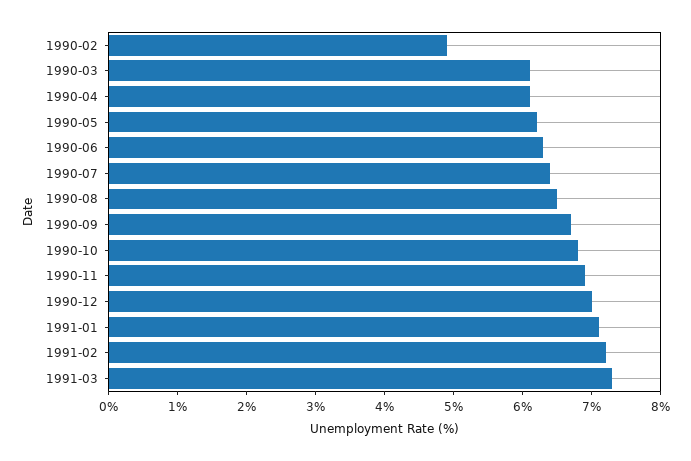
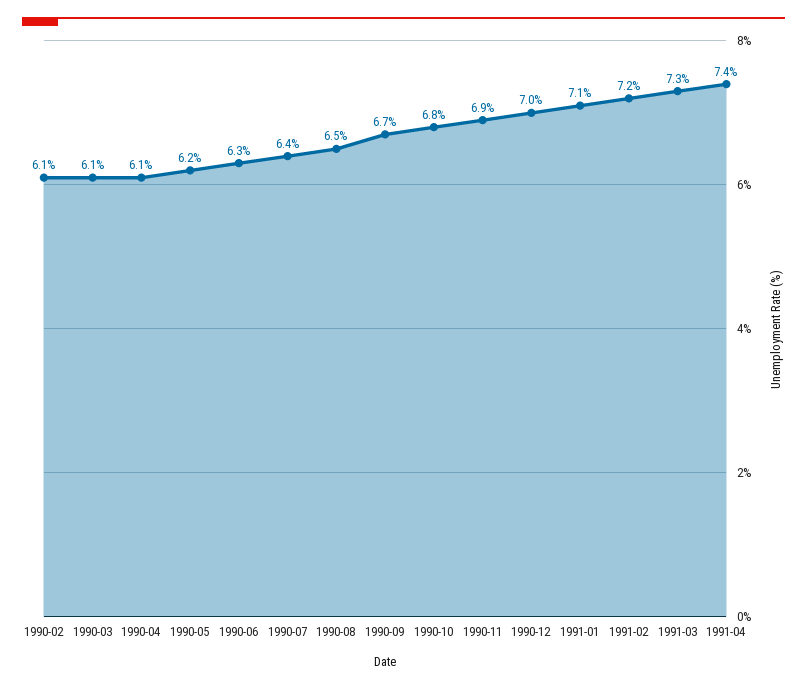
1990-02: 5 -> 6.1
1991-04: none -> 7.4

